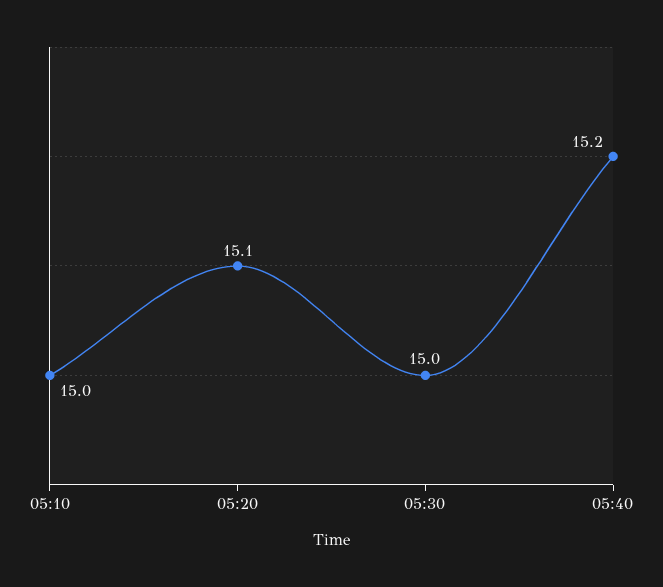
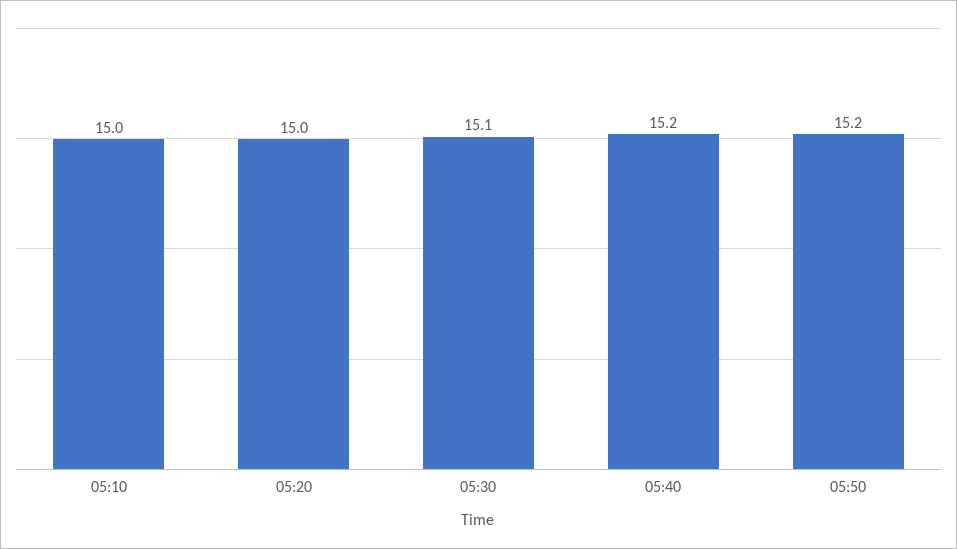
05:20: 15.1 -> 15
05:30: 15 -> 15.1
05:50: none -> 15.2

